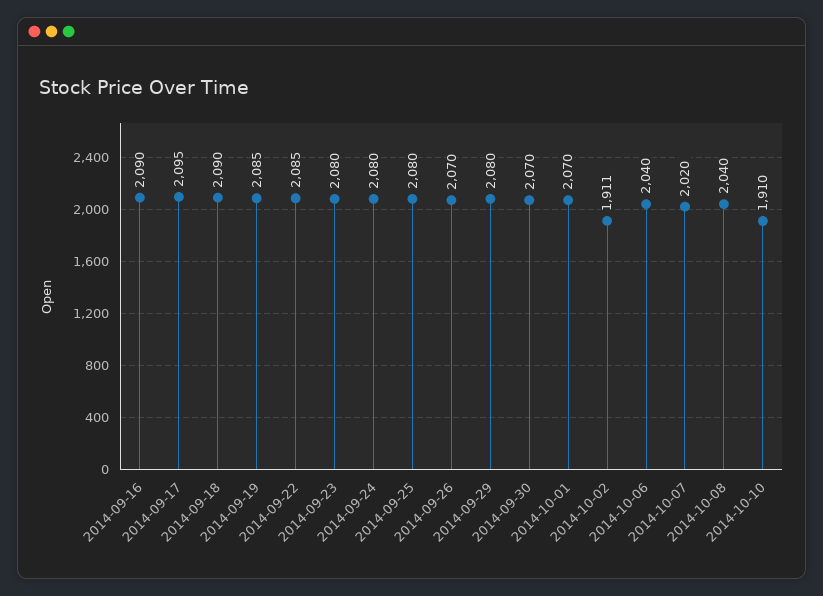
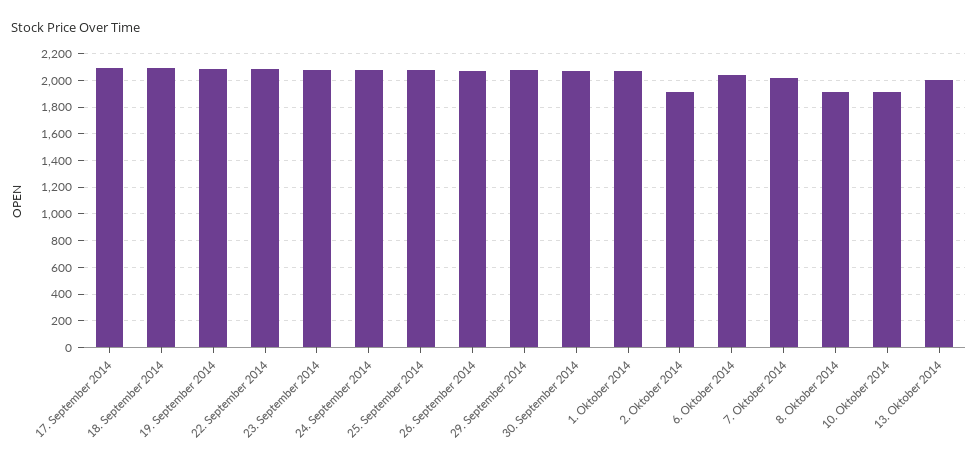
2014-09-16: 2090 -> none
2014-10-08: 2040 -> 1900
13. Oktober 2014: none -> 2000

